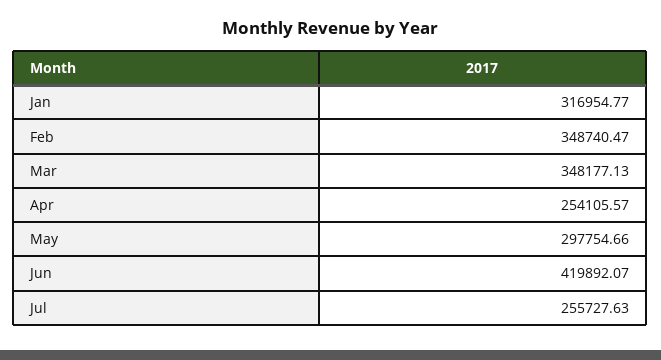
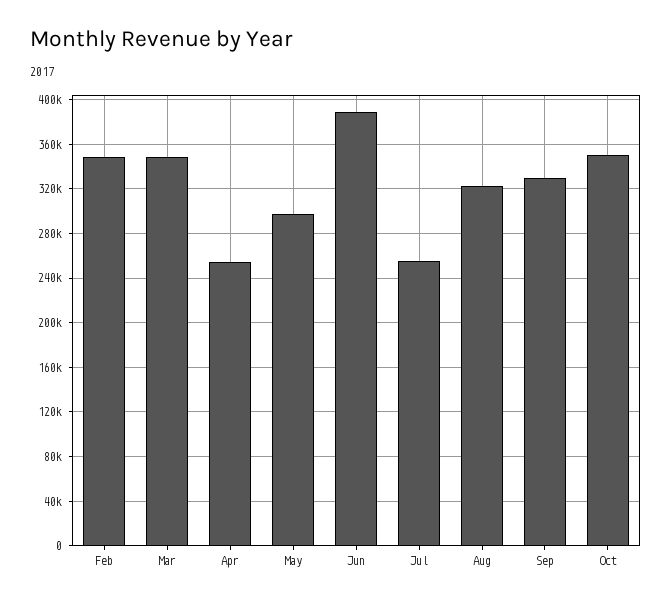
Jan: 316954.77 -> none
Jun: 419892.07 -> 390000
Aug: none -> 320000
Sep: none -> 330000
Oct: none -> 350000

